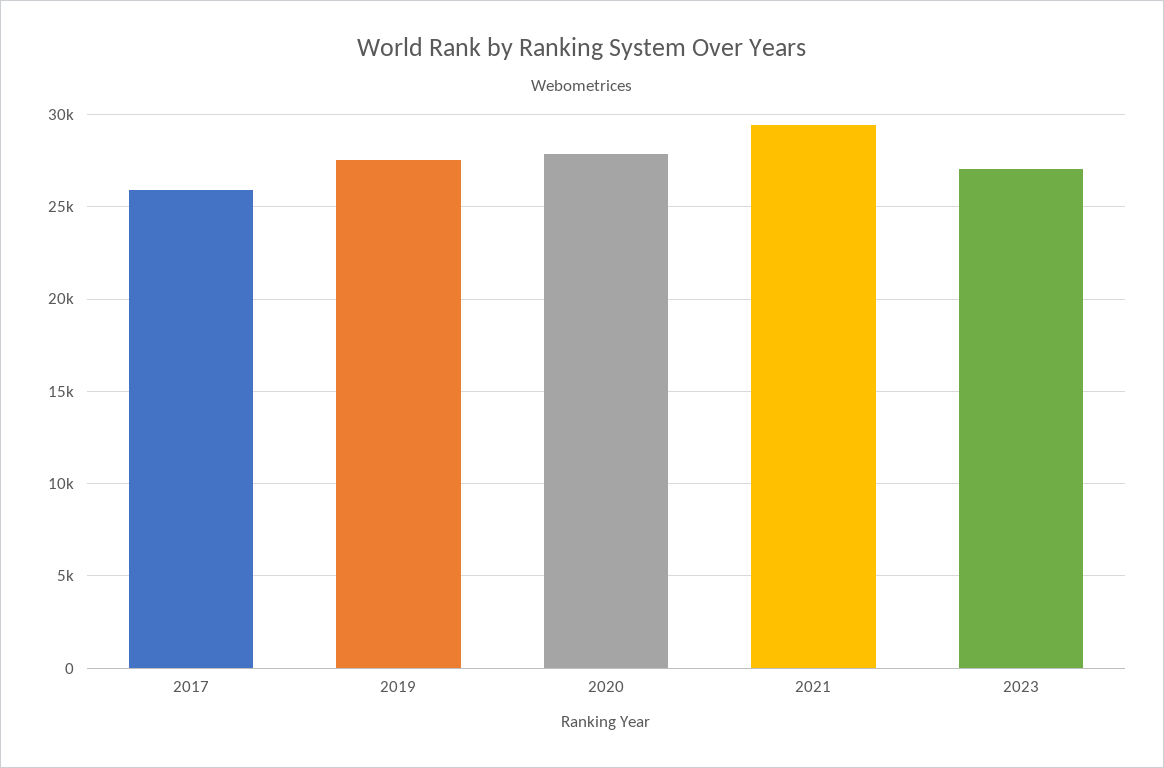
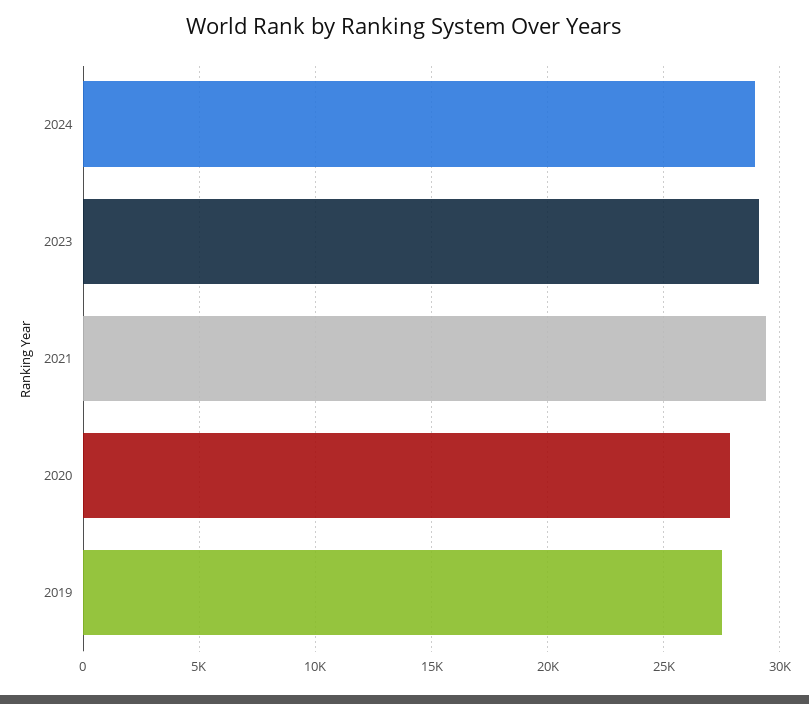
2017: 26000 -> none
2023: 27000 -> 29000
2024: none -> 29000

